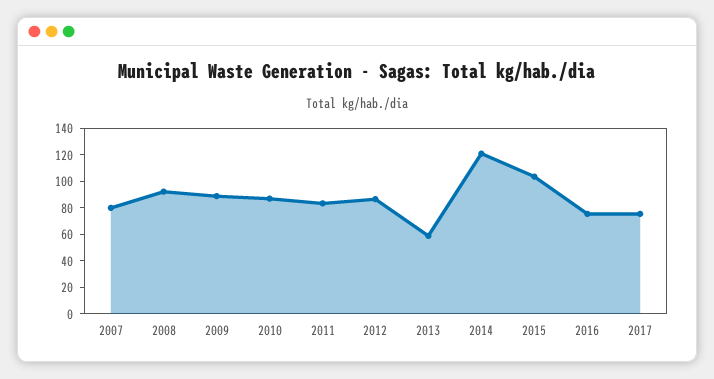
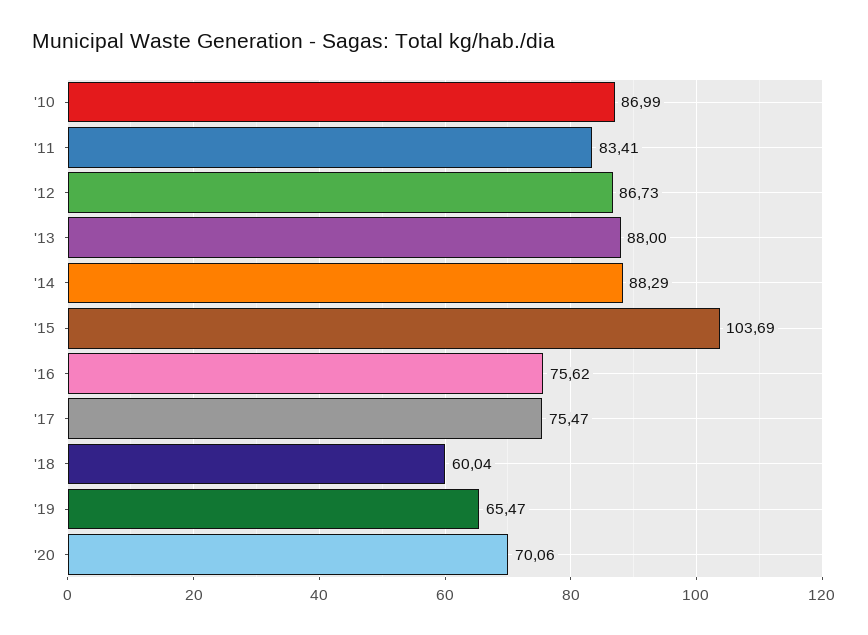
2007: 80 -> none
2008: 90 -> none
2009: 90 -> none
2013: 60 -> 88
2014: 120 -> 88.29
'18: none -> 60.04
'19: none -> 65.47
'20: none -> 70.06

